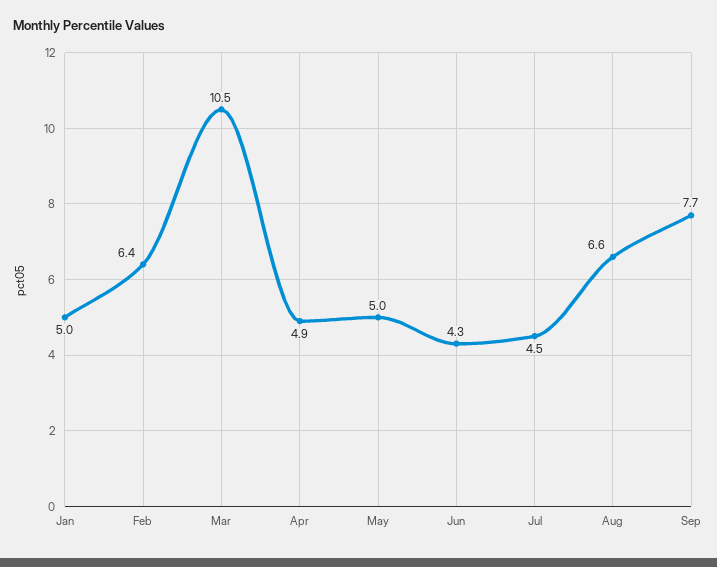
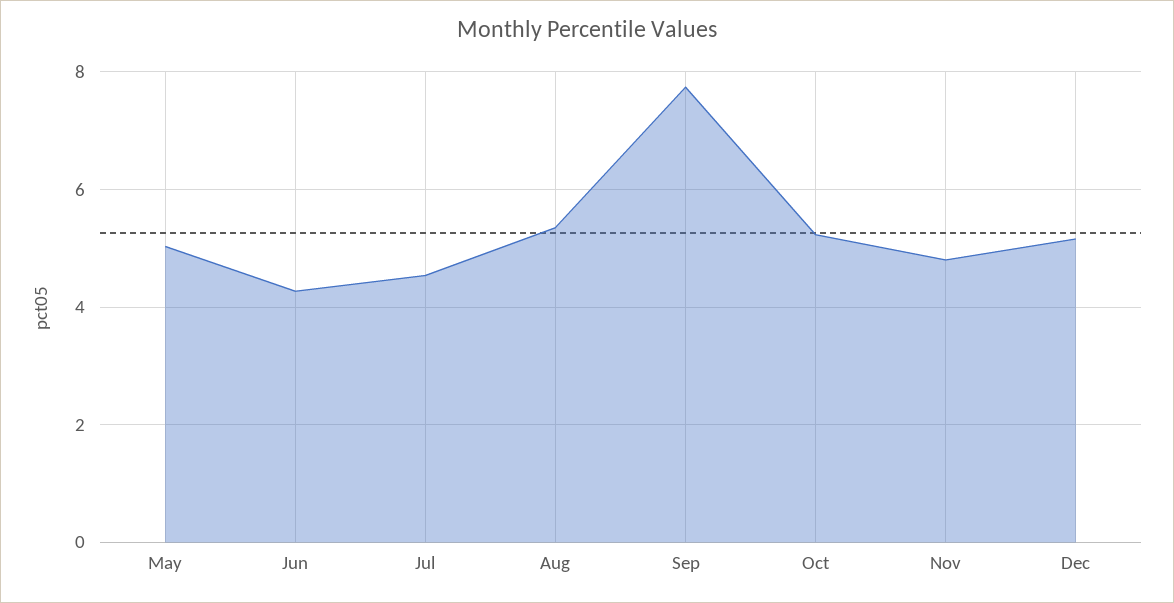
Jan: 5 -> none
Feb: 6.4 -> none
Mar: 10.5 -> none
Apr: 4.9 -> none
Aug: 6.6 -> 5.4
Oct: none -> 5.2
Nov: none -> 4.8
Dec: none -> 5.2

